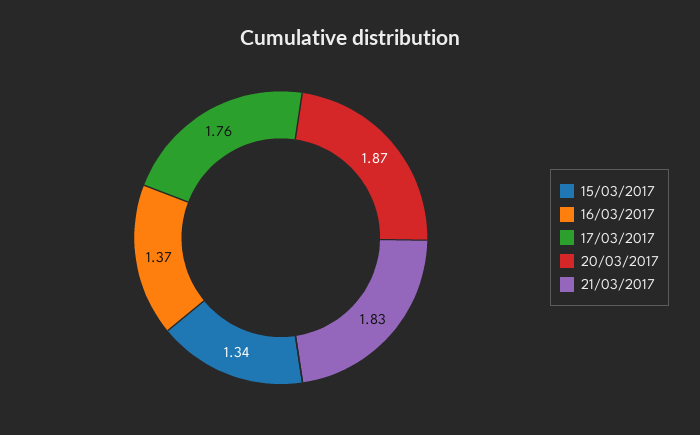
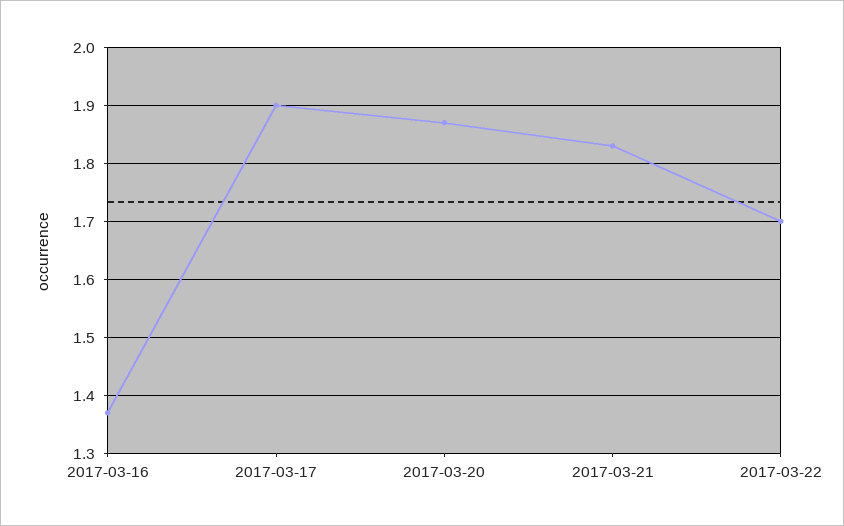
15/03/2017: 1.34 -> none
17/03/2017: 1.76 -> 1.9
2017-03-22: none -> 1.7

